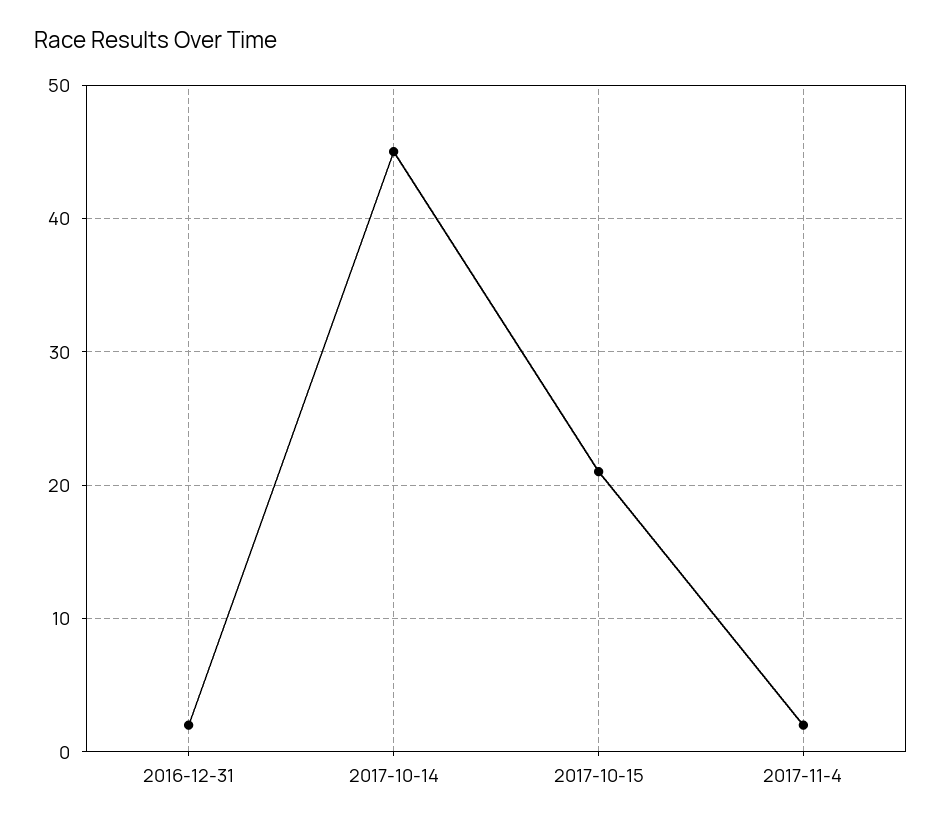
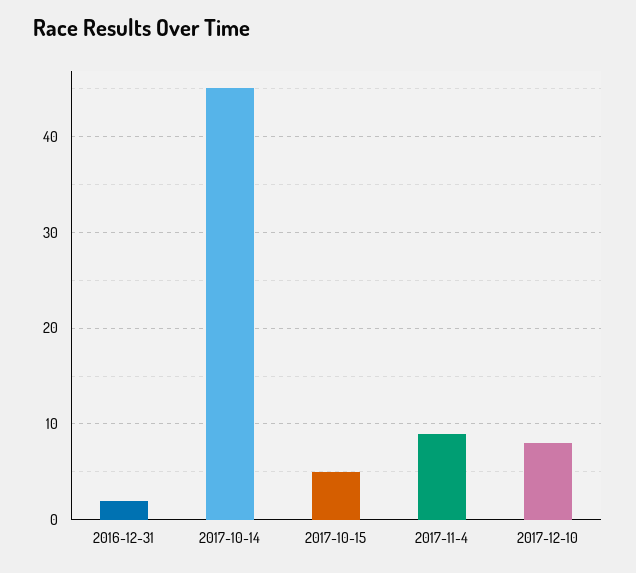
2017-10-15: 21 -> 5
2017-11-4: 2 -> 9
2017-12-10: none -> 8

